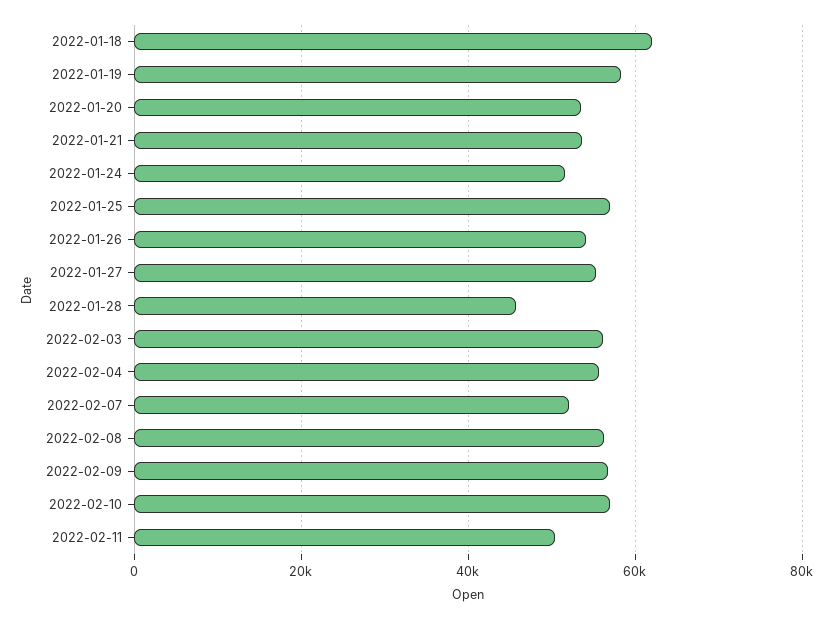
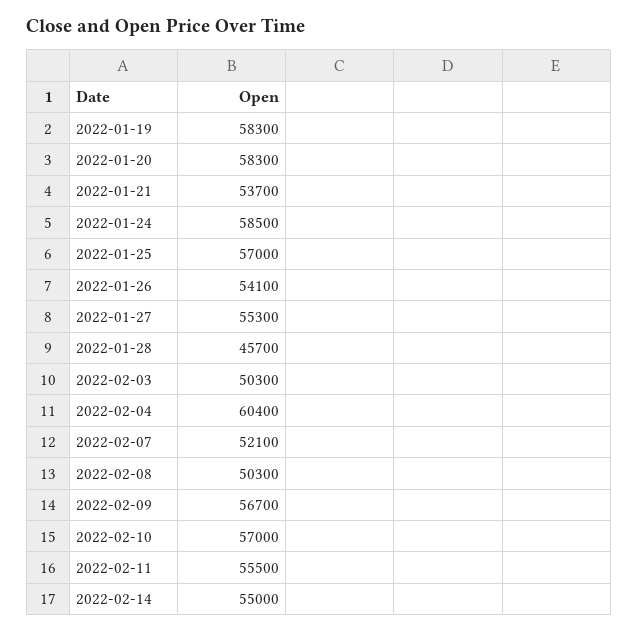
2022-01-18: 62000 -> none
2022-01-20: 54000 -> 58300
2022-01-24: 52000 -> 58500
2022-02-03: 56000 -> 50300
2022-02-04: 56000 -> 60400
2022-02-08: 56000 -> 50300
2022-02-11: 50000 -> 55500
2022-02-14: none -> 55000

